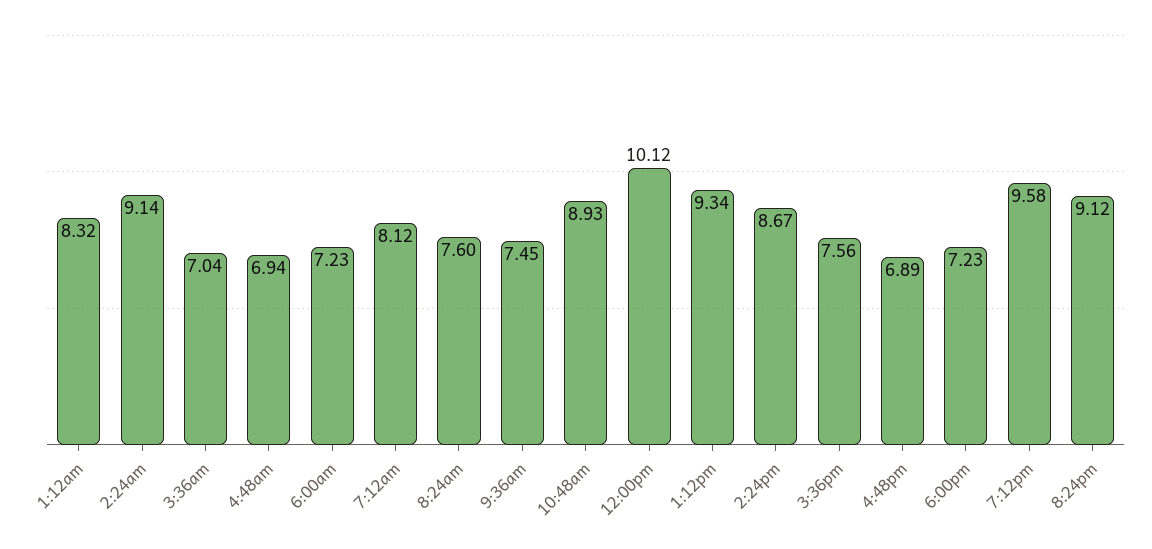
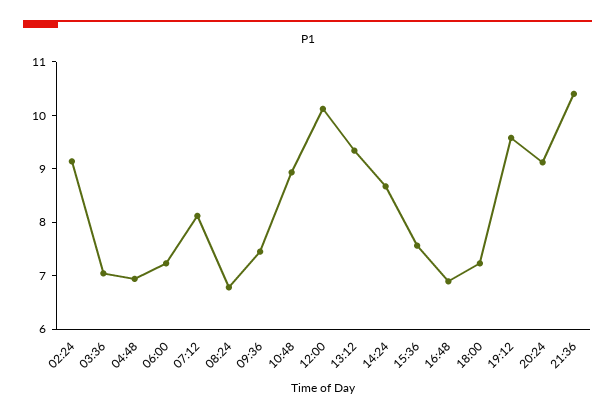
1:12am: 8.32 -> none
8:24am: 7.6 -> 6.8
21:36: none -> 10.4

